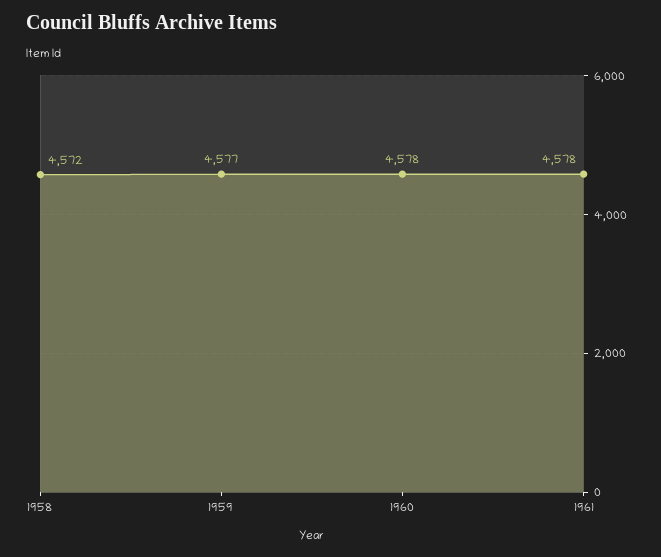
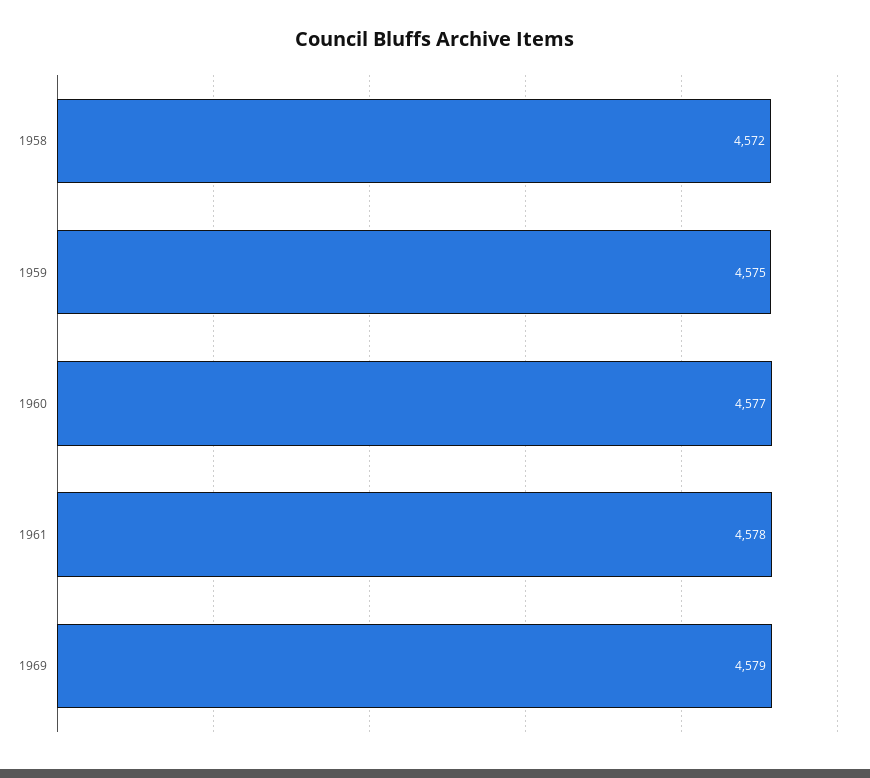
1959: 4577 -> 4575
1960: 4578 -> 4577
1969: none -> 4579

